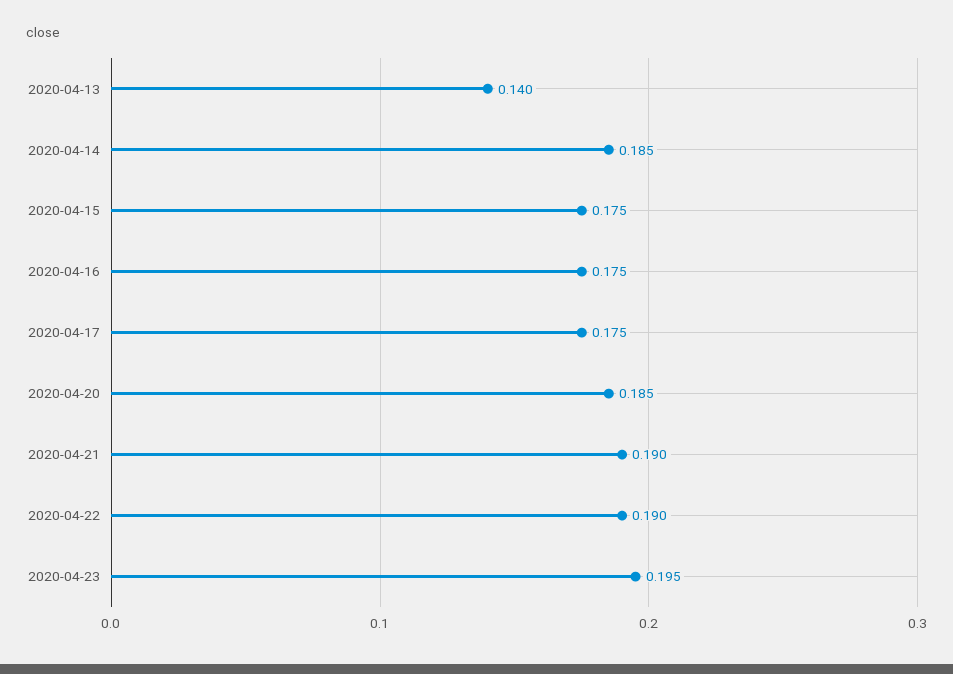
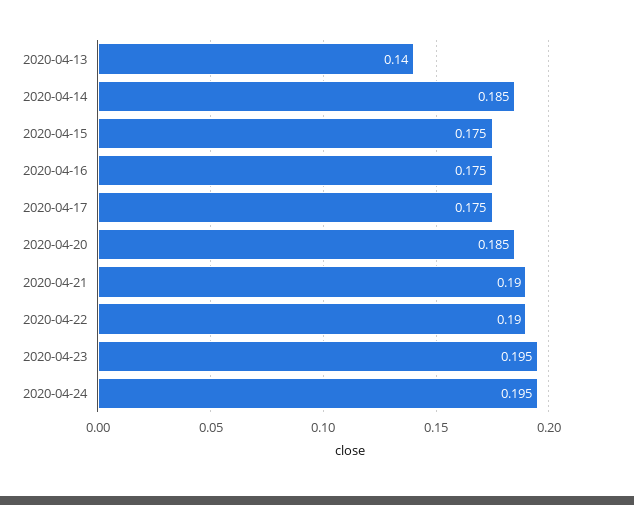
2020-04-24: none -> 0.195

